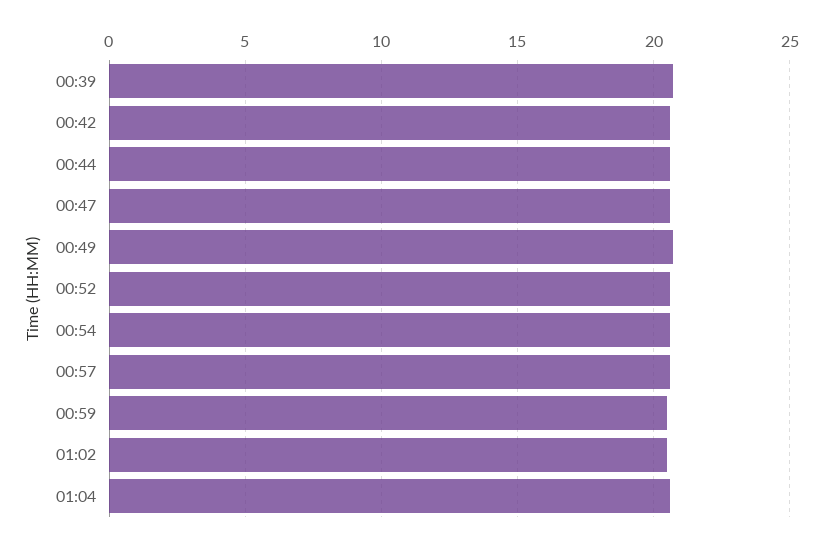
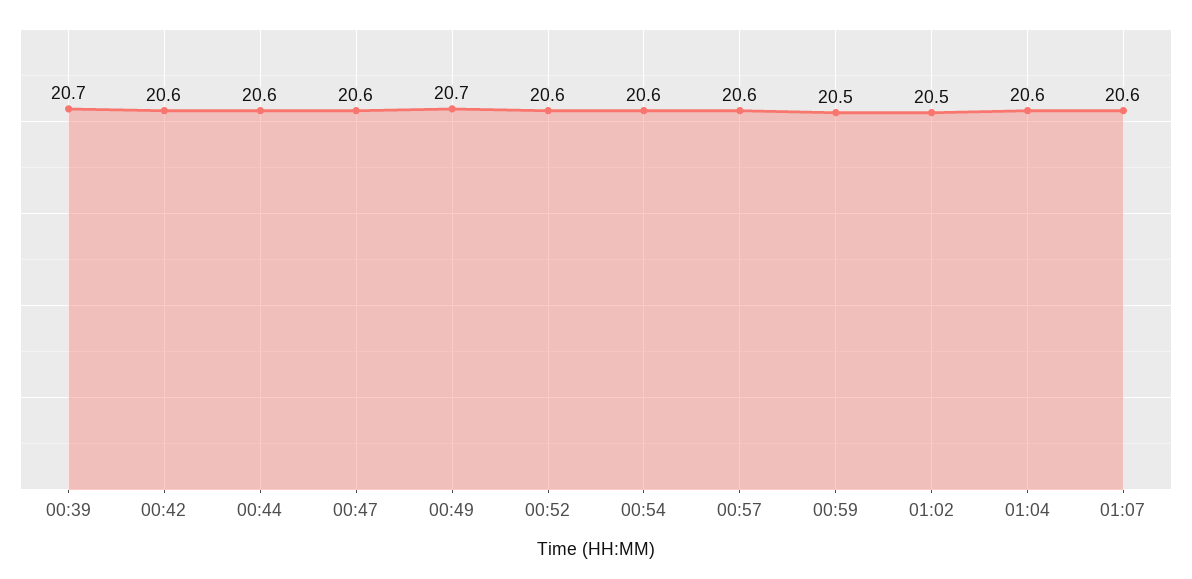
01:07: none -> 20.6

